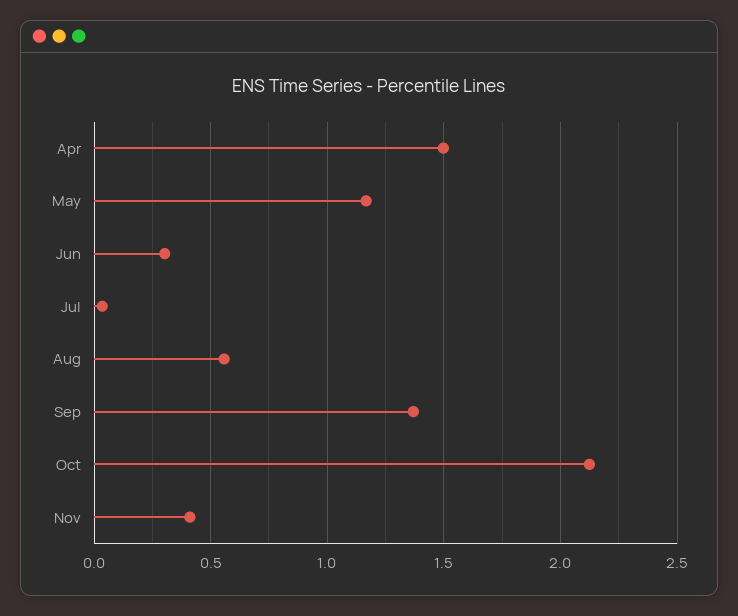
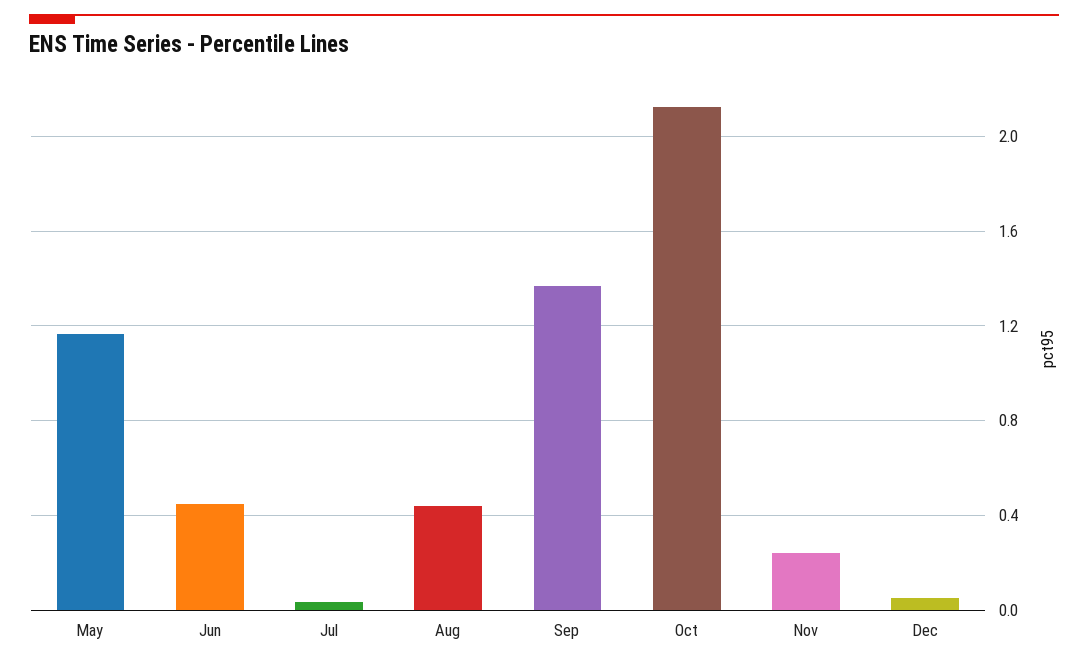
Apr: 1.5 -> none
Jun: 0.3 -> 0.45
Aug: 0.55 -> 0.45
Nov: 0.4 -> 0.25
Dec: none -> 0.05

